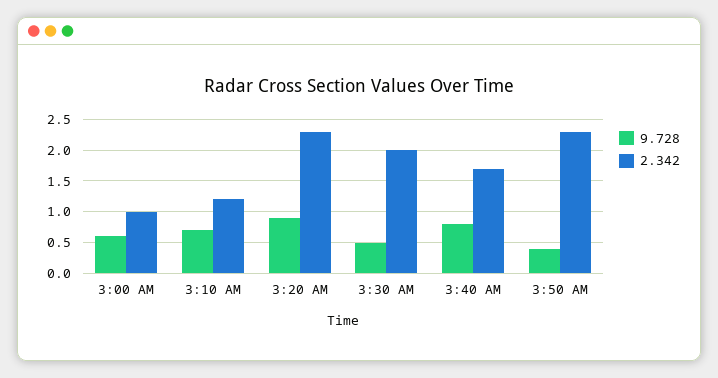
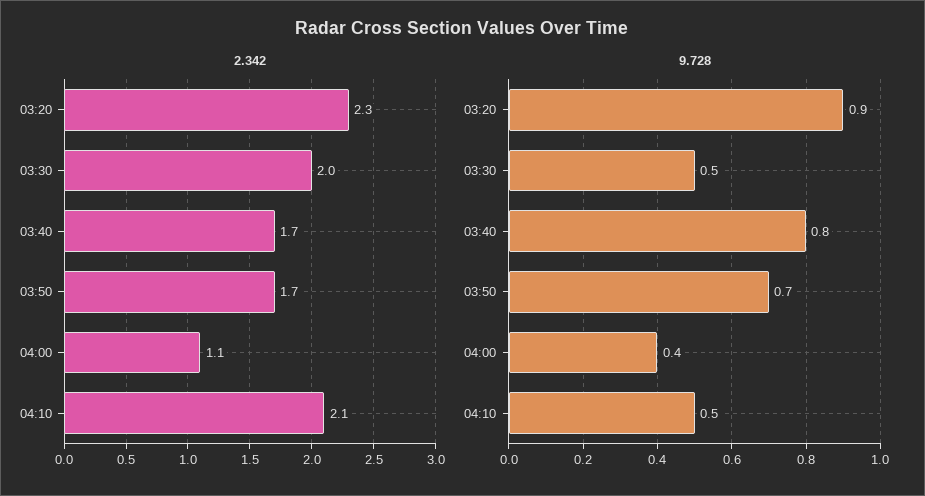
9.728, 3:00 AM: 0.6 -> none
2.342, 3:00 AM: 1 -> none
9.728, 3:10 AM: 0.7 -> none
2.342, 3:10 AM: 1.2 -> none
9.728, 3:50 AM: 0.4 -> 0.7
2.342, 3:50 AM: 2.3 -> 1.7
2.342, 04:00: none -> 1.1
2.342, 04:10: none -> 2.1
9.728, 04:00: none -> 0.4
9.728, 04:10: none -> 0.5

